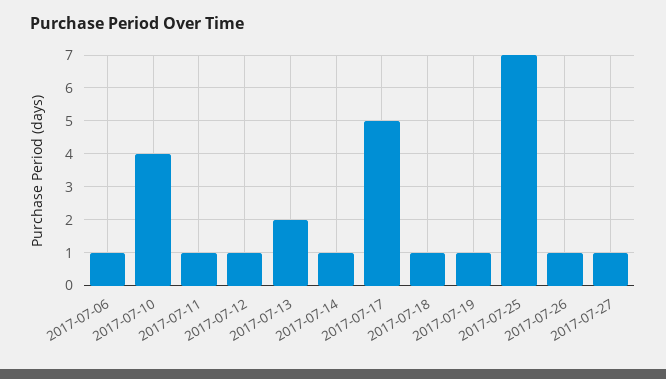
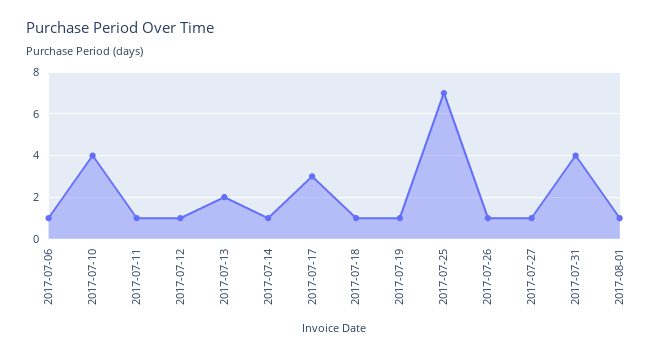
2017-07-17: 5 -> 3
2017-07-31: none -> 4
2017-08-01: none -> 1

